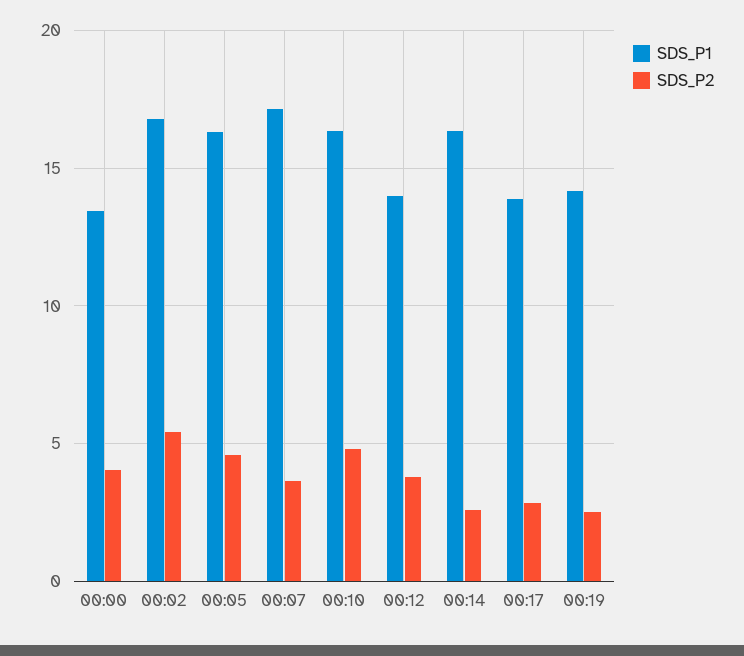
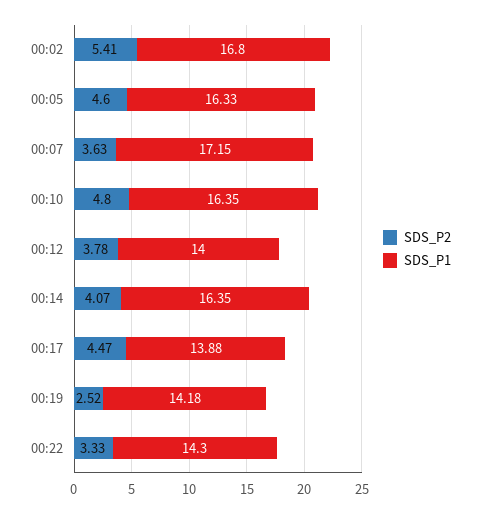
SDS_P1, 00:00: 13.5 -> none
SDS_P2, 00:00: 4 -> none
SDS_P2, 00:14: 2.5 -> 4.07
SDS_P2, 00:17: 3 -> 4.47
SDS_P2, 00:22: none -> 3.33
SDS_P1, 00:22: none -> 14.3

